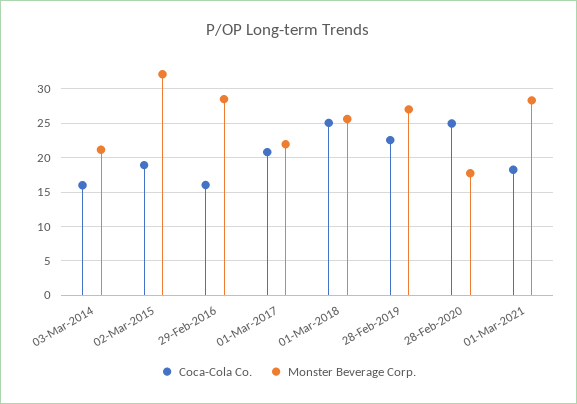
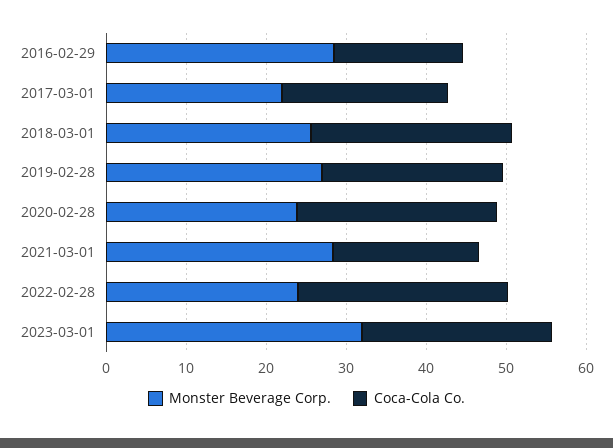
Coca-Cola Co., 03-Mar-2014: 16 -> none
Monster Beverage Corp., 03-Mar-2014: 21 -> none
Coca-Cola Co., 02-Mar-2015: 19 -> none
Monster Beverage Corp., 02-Mar-2015: 32 -> none
Monster Beverage Corp., 28-Feb-2020: 18 -> 24
Monster Beverage Corp., 2022-02-28: none -> 24
Coca-Cola Co., 2022-02-28: none -> 26
Monster Beverage Corp., 2023-03-01: none -> 32
Coca-Cola Co., 2023-03-01: none -> 24

